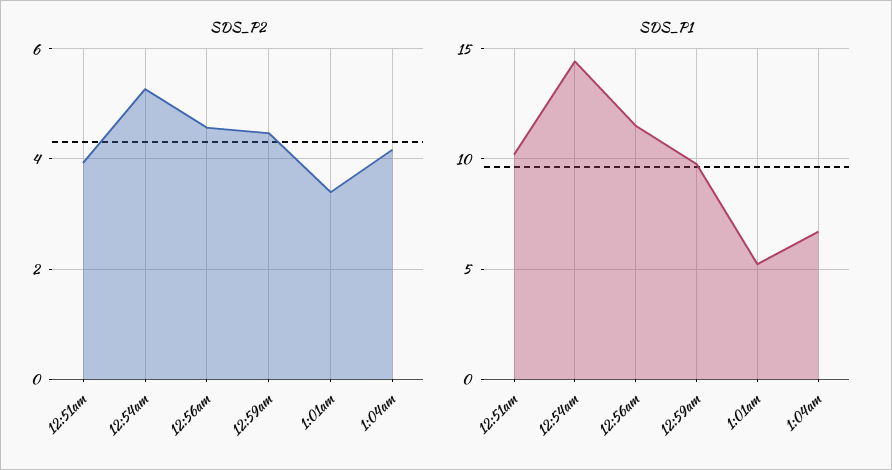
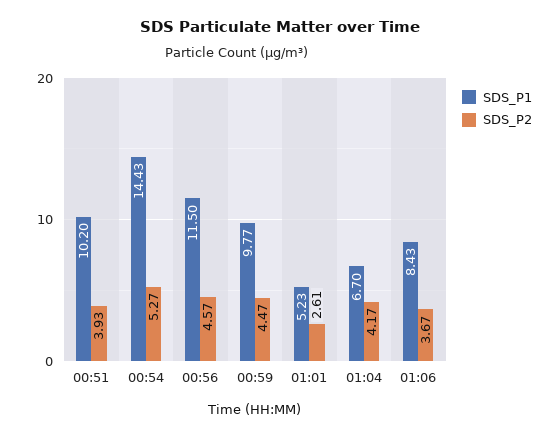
SDS_P2, 1:01am: 3.4 -> 2.61
SDS_P1, 01:06: none -> 8.43
SDS_P2, 01:06: none -> 3.67

